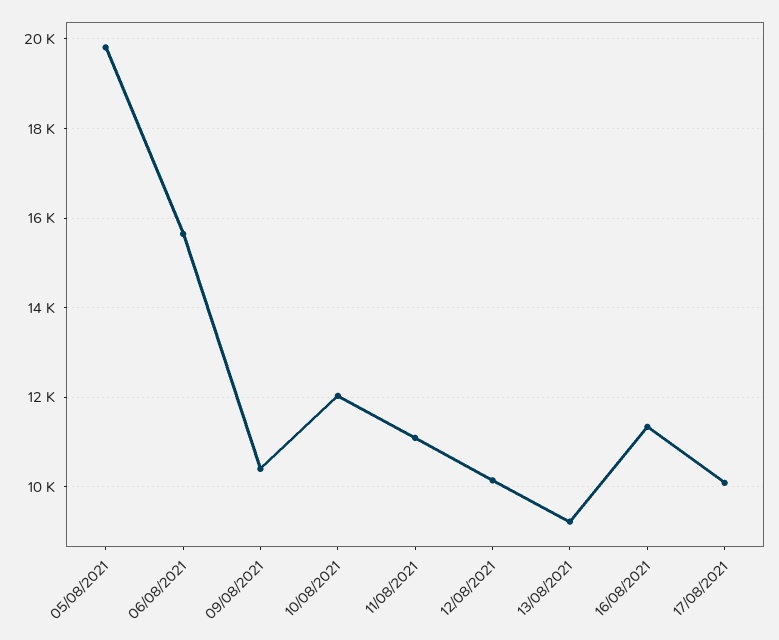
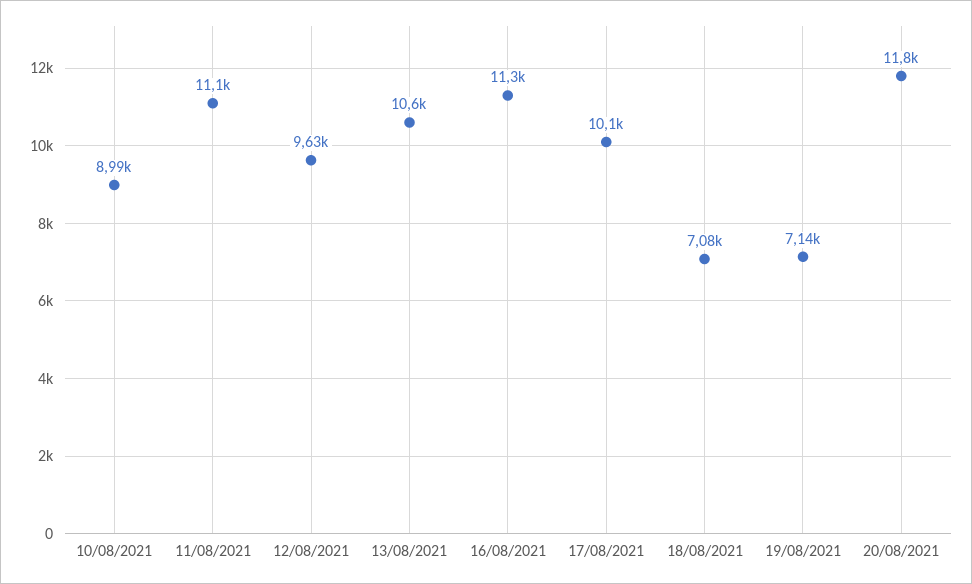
05/08/2021: 19800 -> none
06/08/2021: 15600 -> none
09/08/2021: 10400 -> none
10/08/2021: 12000 -> 8990
12/08/2021: 10200 -> 9630
13/08/2021: 9200 -> 10600
18/08/2021: none -> 7080
19/08/2021: none -> 7140
20/08/2021: none -> 11800

